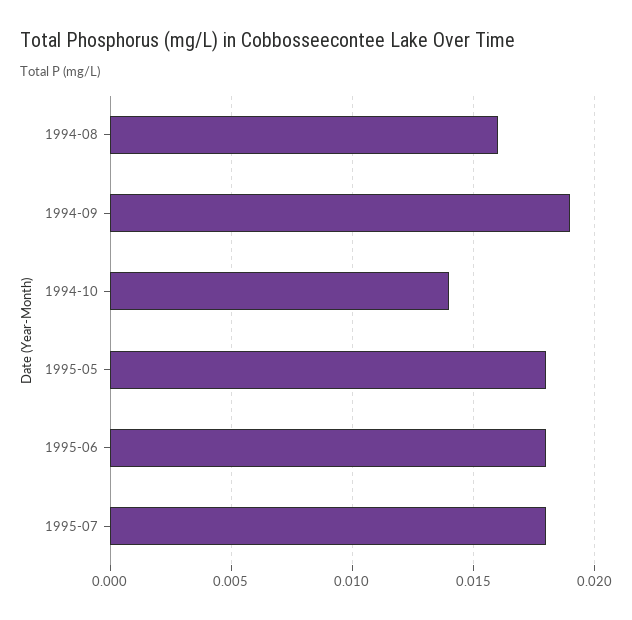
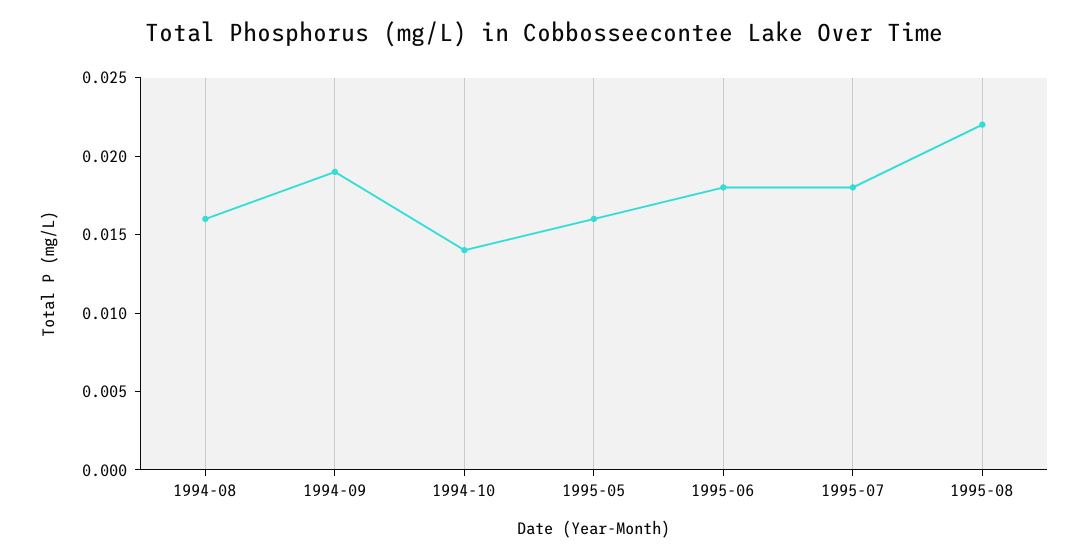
1995-05: 0.018 -> 0.016
1995-08: none -> 0.022

